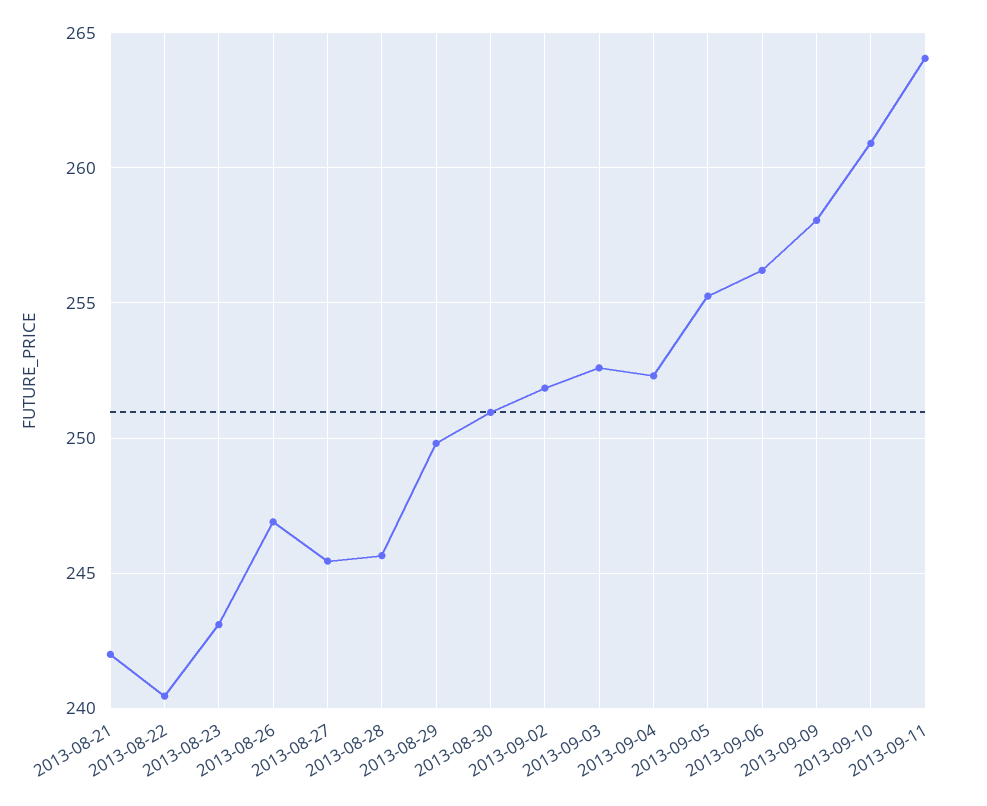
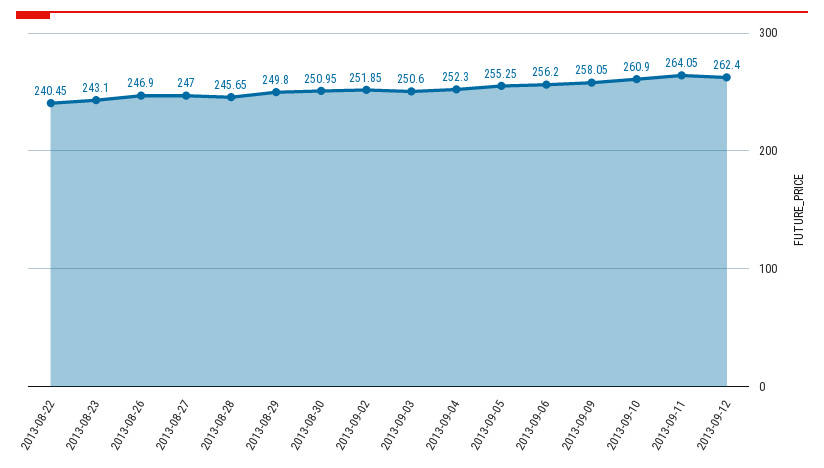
2013-08-21: 242 -> none
2013-08-27: 245.5 -> 247
2013-09-03: 252.5 -> 250.6
2013-09-12: none -> 262.4

